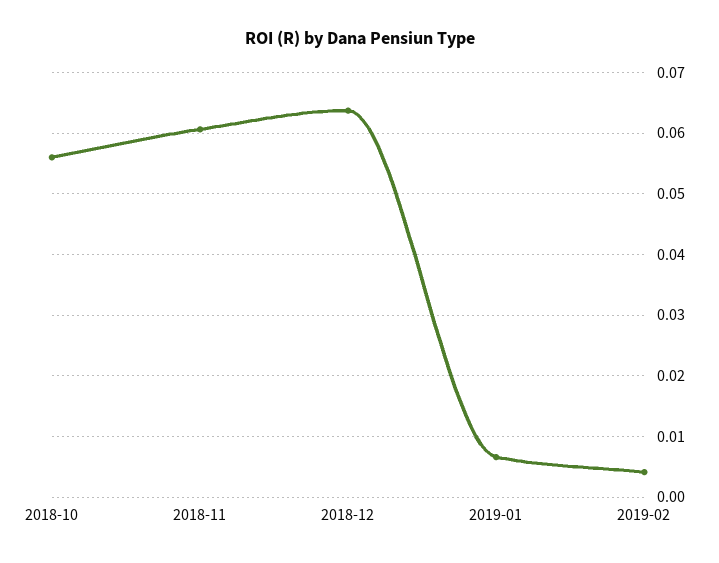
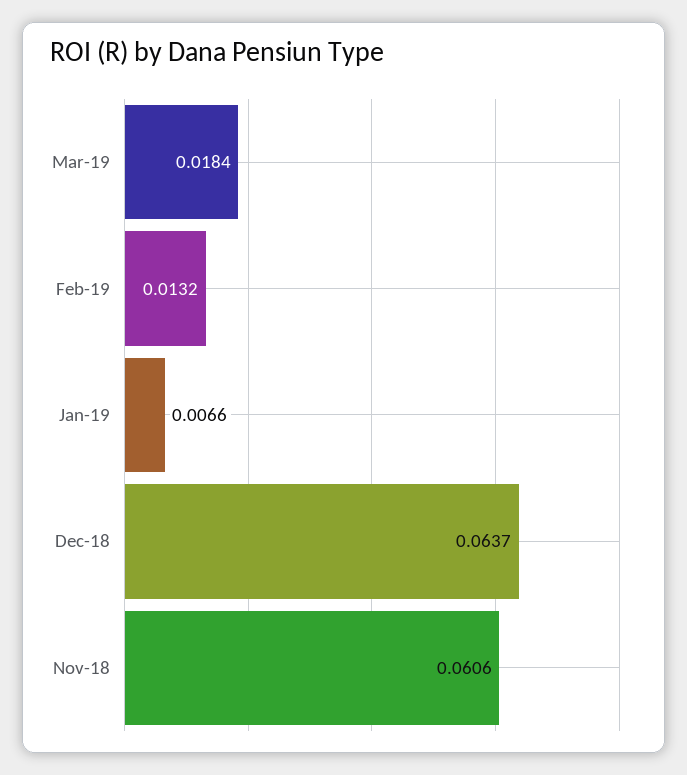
2018-10: 0.056 -> none
2019-02: 0.004 -> 0.0132
Mar-19: none -> 0.0184

